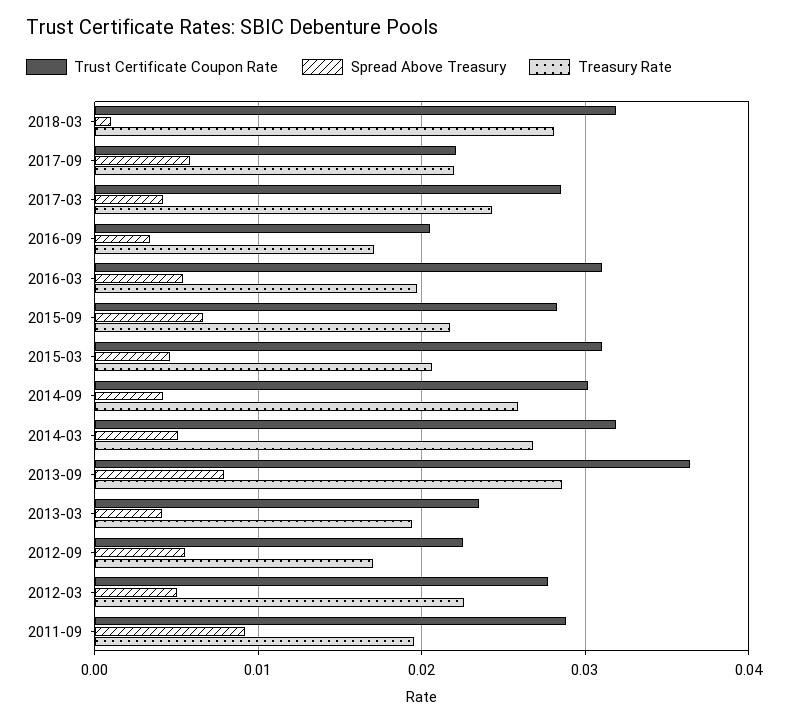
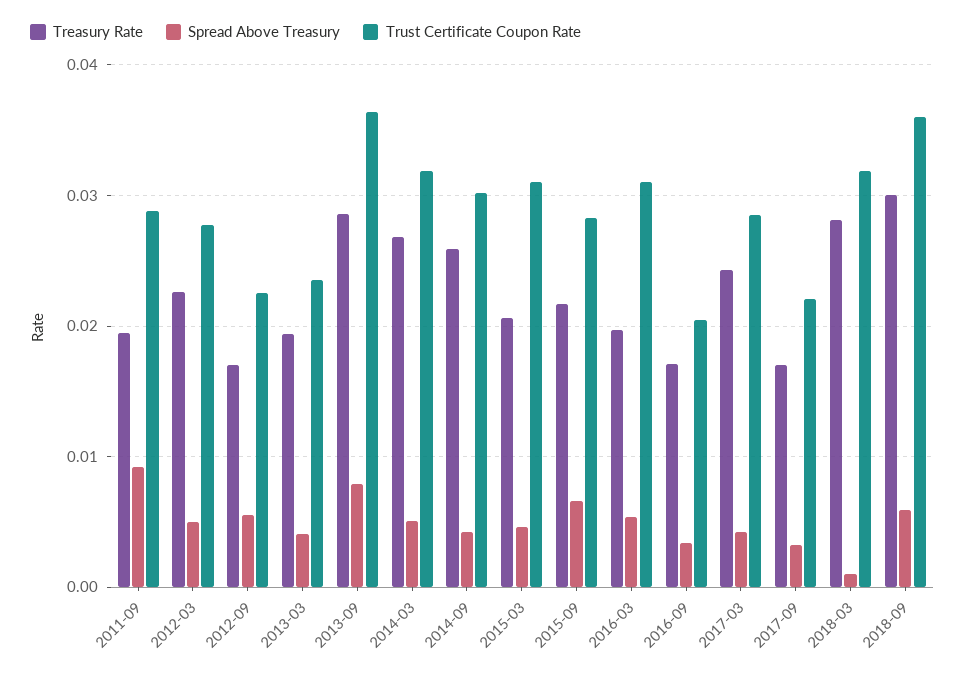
Spread Above Treasury, 2017-09: 0.006 -> 0.003
Treasury Rate, 2017-09: 0.022 -> 0.017
Treasury Rate, 2018-09: none -> 0.03
Spread Above Treasury, 2018-09: none -> 0.006
Trust Certificate Coupon Rate, 2018-09: none -> 0.036

